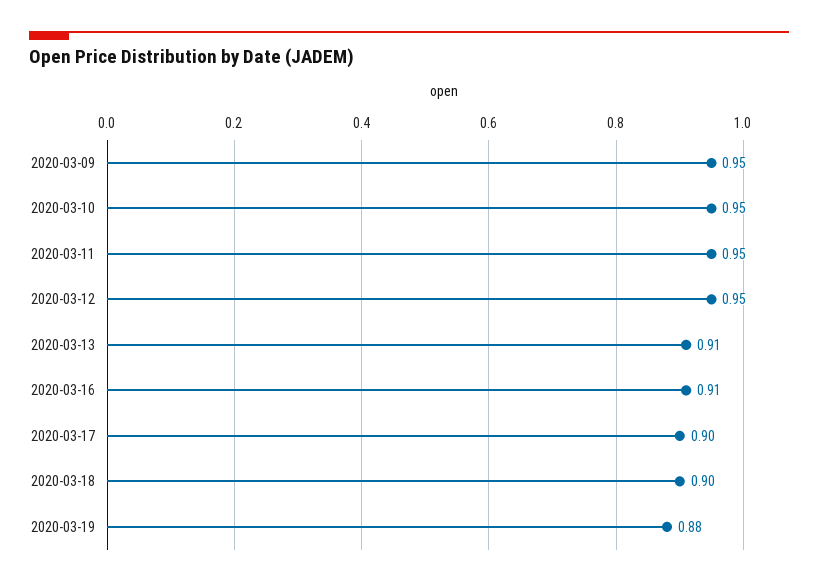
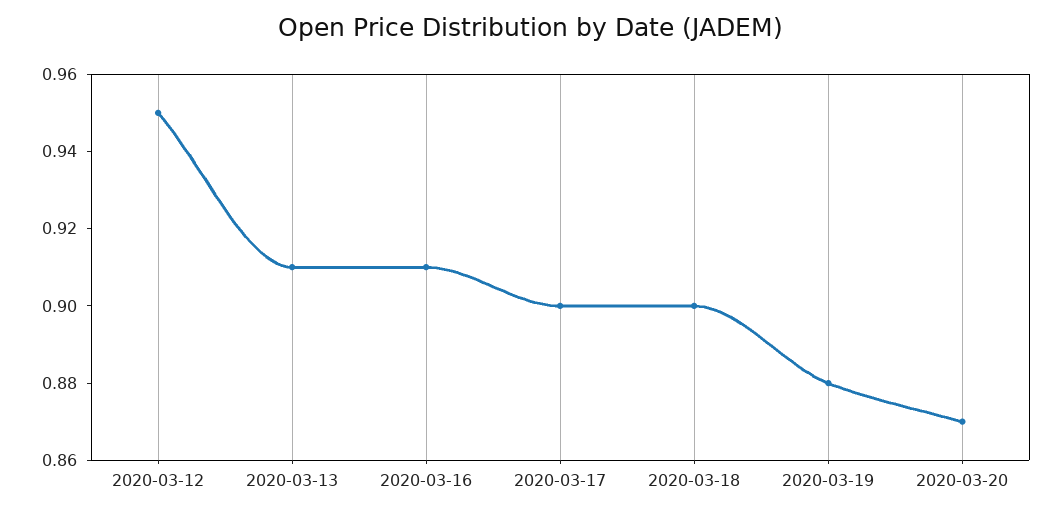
2020-03-09: 0.95 -> none
2020-03-10: 0.95 -> none
2020-03-11: 0.95 -> none
2020-03-20: none -> 0.87

